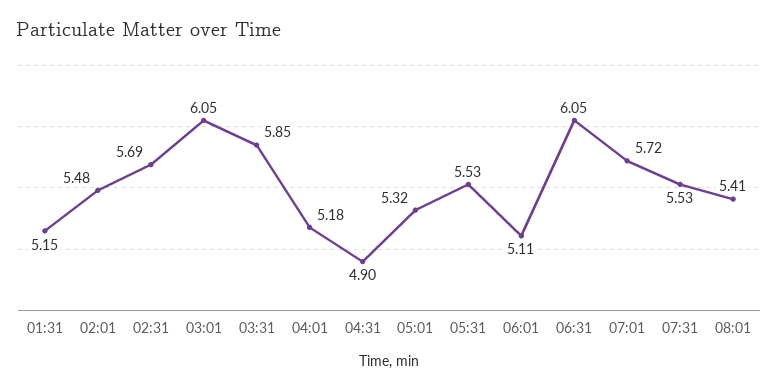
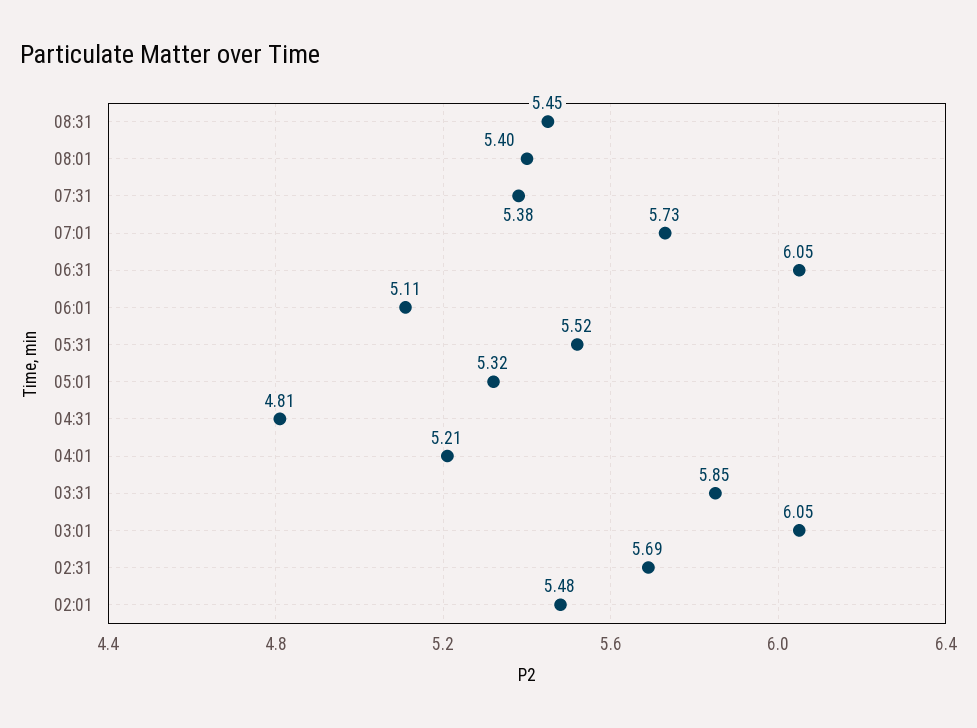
01:31: 5.15 -> none
04:01: 5.18 -> 5.21
04:31: 4.9 -> 4.81
05:31: 5.53 -> 5.52
07:01: 5.72 -> 5.73
07:31: 5.53 -> 5.38
08:01: 5.41 -> 5.4
08:31: none -> 5.45

